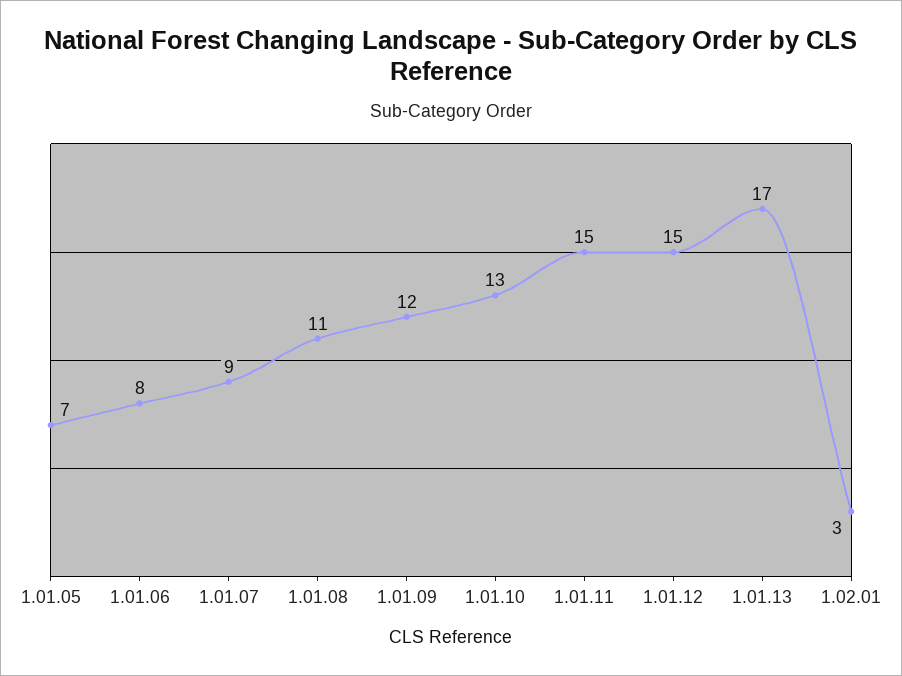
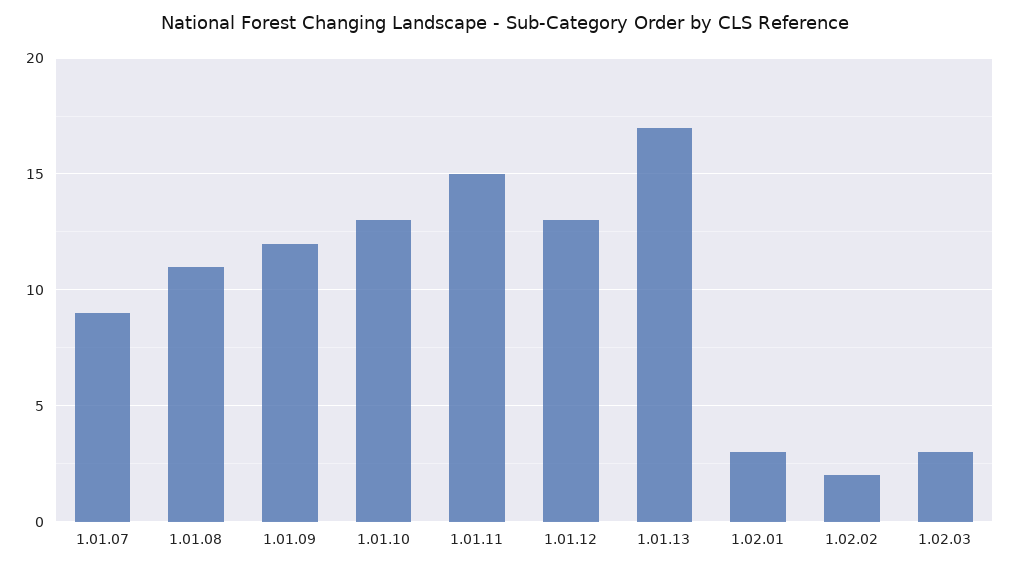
1.01.05: 7 -> none
1.01.06: 8 -> none
1.01.12: 15 -> 13
1.02.02: none -> 2
1.02.03: none -> 3

